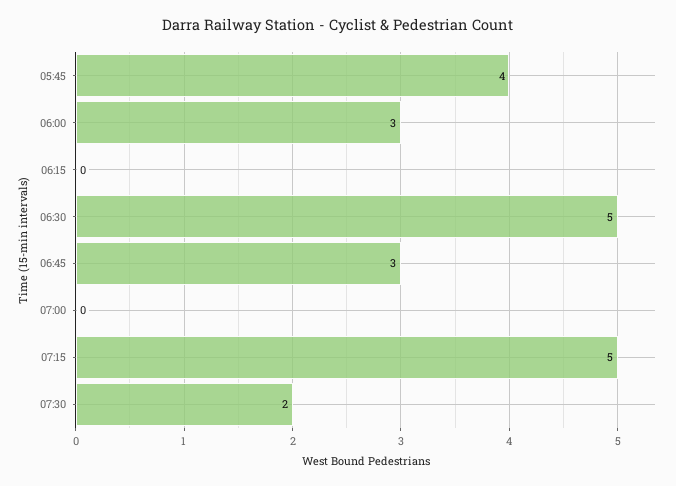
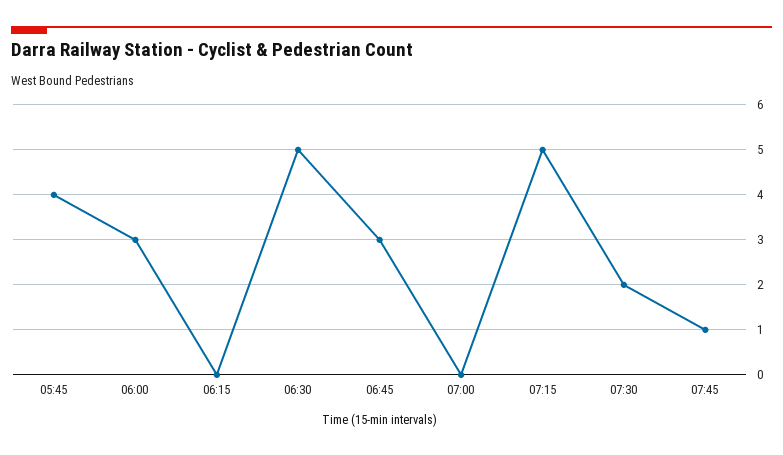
07:45: none -> 1

